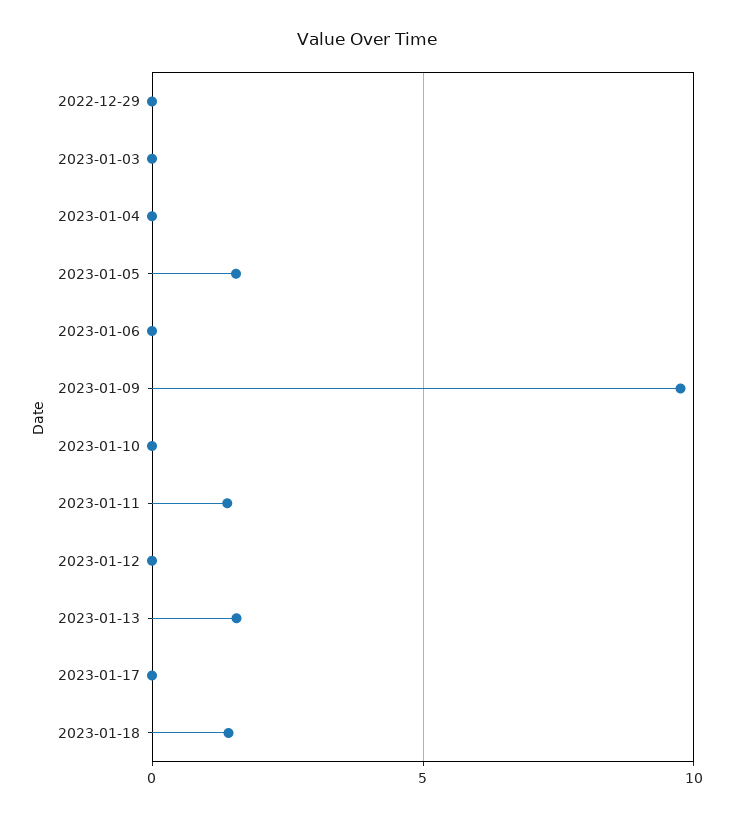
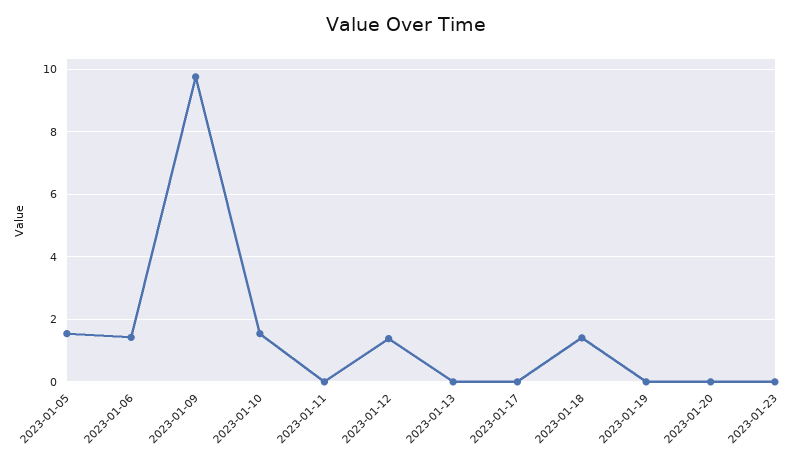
2022-12-29: 0 -> none
2023-01-03: 0 -> none
2023-01-04: 0 -> none
2023-01-06: 0 -> 1.4
2023-01-10: 0 -> 1.6
2023-01-11: 1.5 -> 0
2023-01-12: 0 -> 1.4
2023-01-13: 1.5 -> 0
2023-01-19: none -> 0
2023-01-20: none -> 0
2023-01-23: none -> 0

